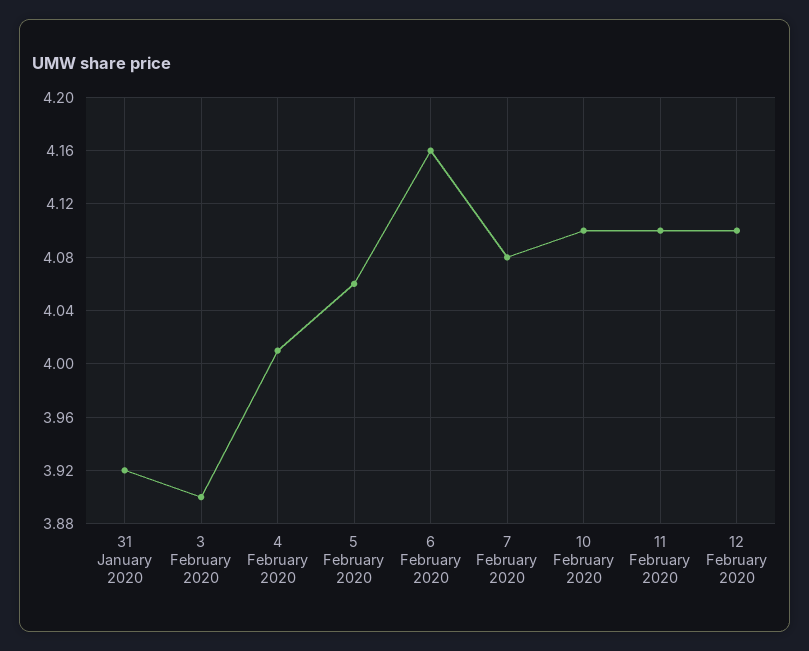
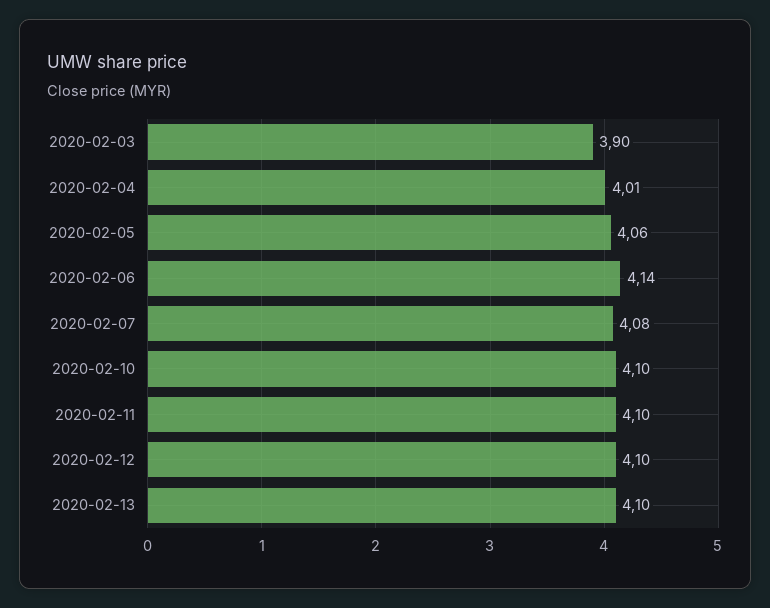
31 January 2020: 3.92 -> none
6 February 2020: 4.16 -> 4.14
2020-02-13: none -> 4.1

